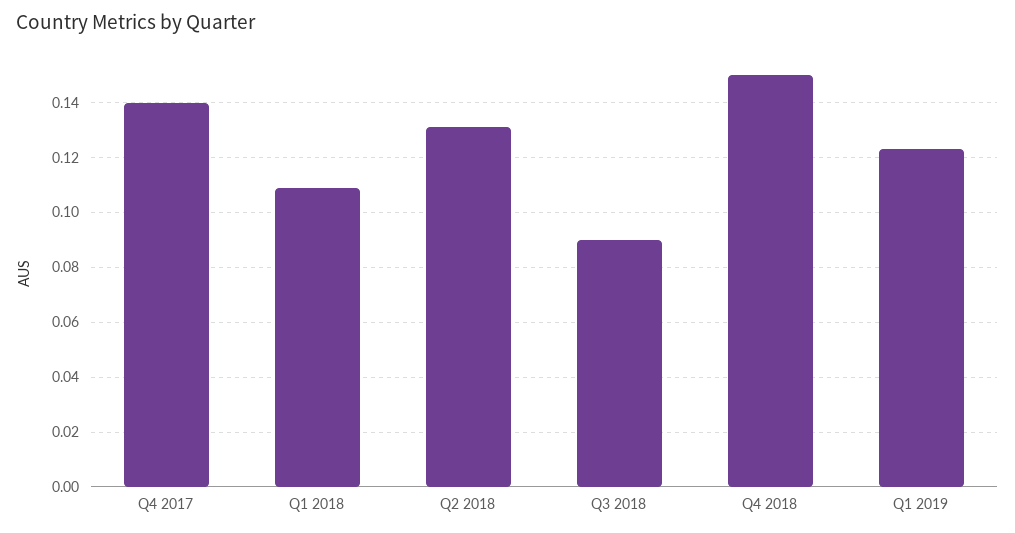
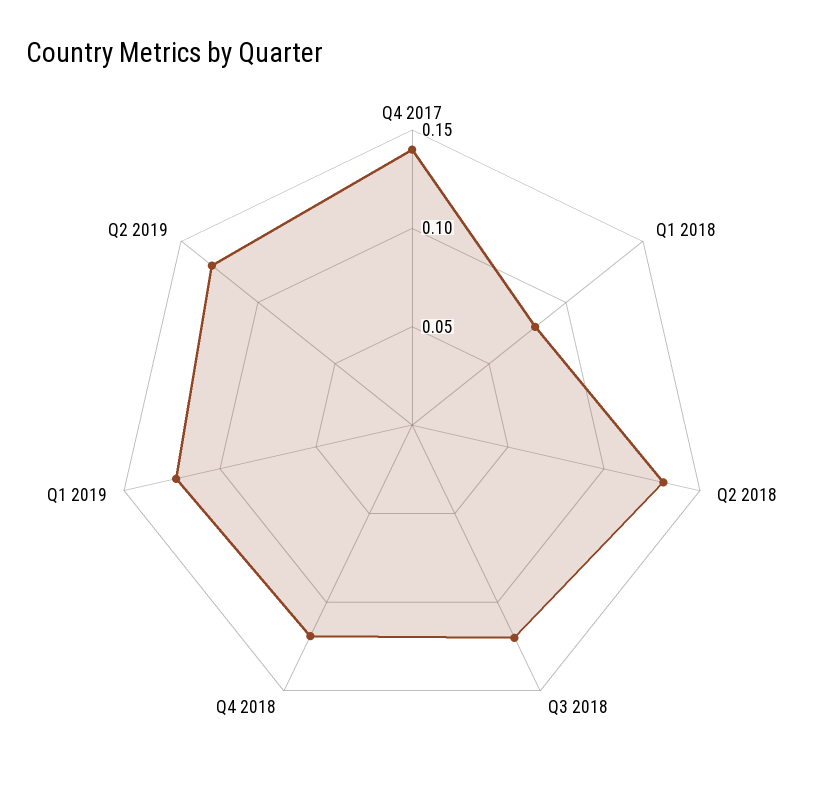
Q1 2018: 0.11 -> 0.08
Q3 2018: 0.09 -> 0.12
Q4 2018: 0.15 -> 0.12
Q2 2019: none -> 0.13

